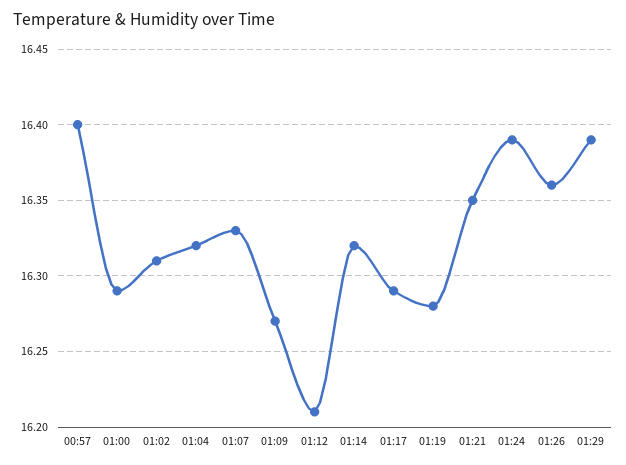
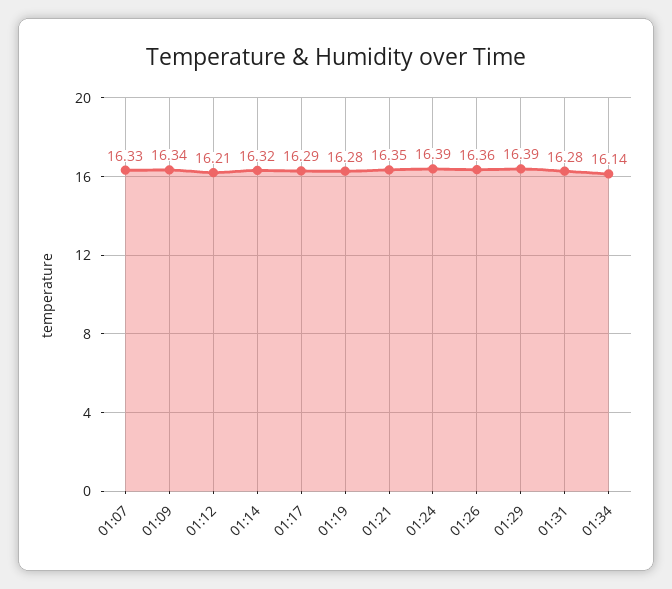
00:57: 16.4 -> none
01:00: 16.29 -> none
01:02: 16.31 -> none
01:04: 16.32 -> none
01:09: 16.27 -> 16.34
01:31: none -> 16.28
01:34: none -> 16.14

